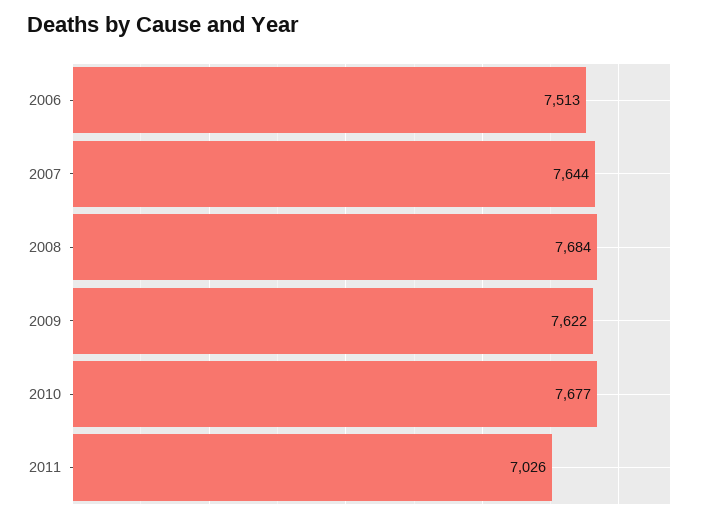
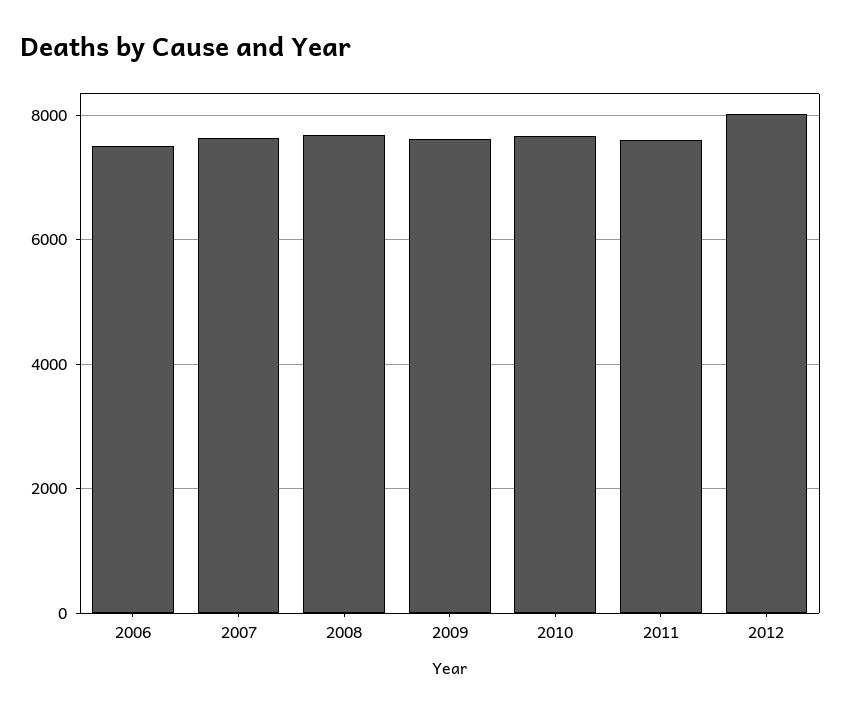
2011: 7026 -> 7600
2012: none -> 8000

